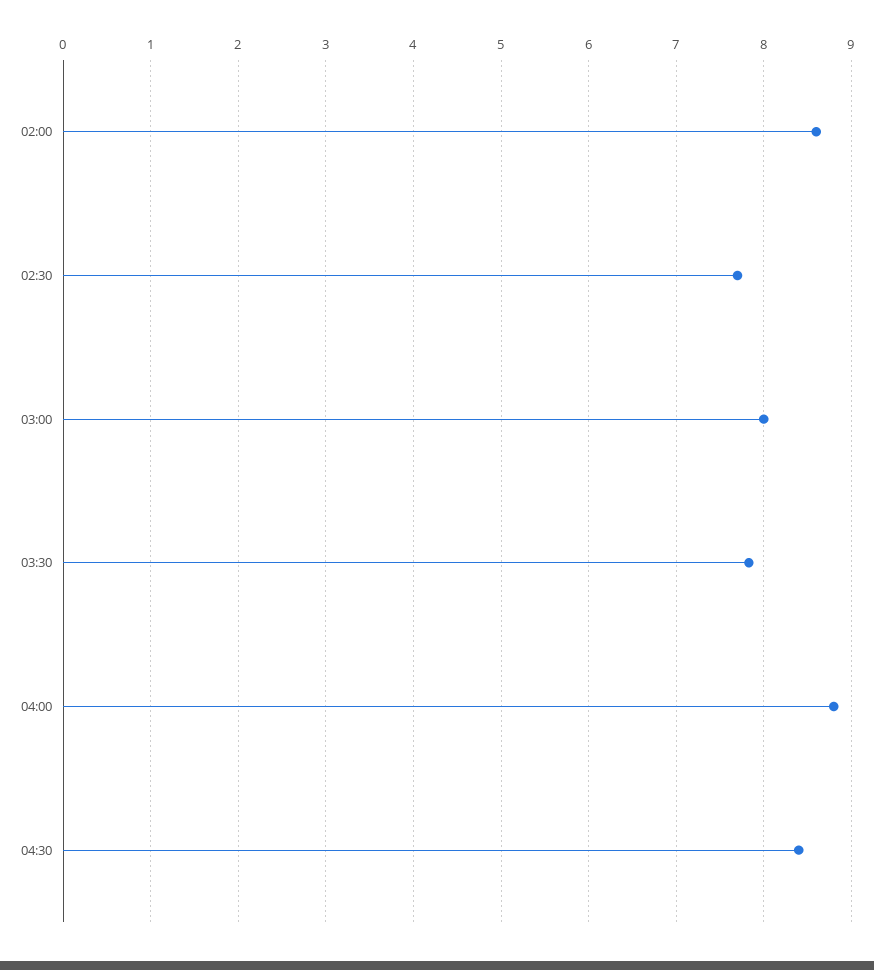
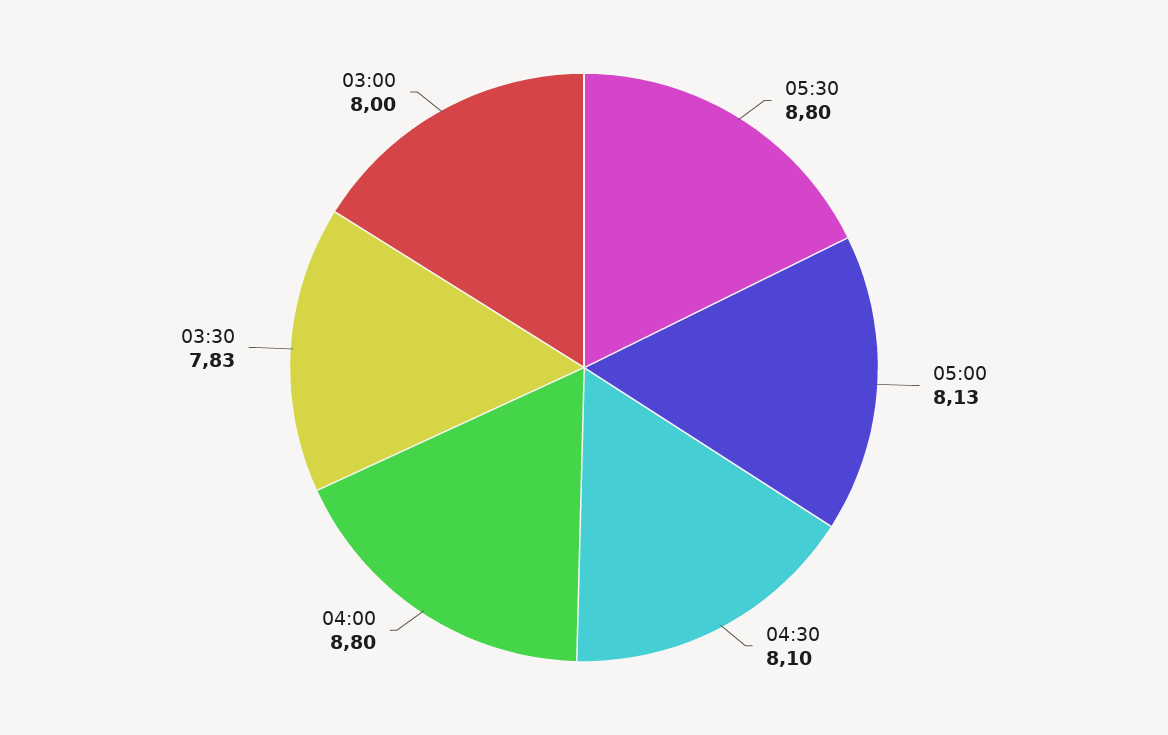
02:00: 8.6 -> none
02:30: 7.7 -> none
04:30: 8.4 -> 8.1
05:30: none -> 8.8
05:00: none -> 8.13

